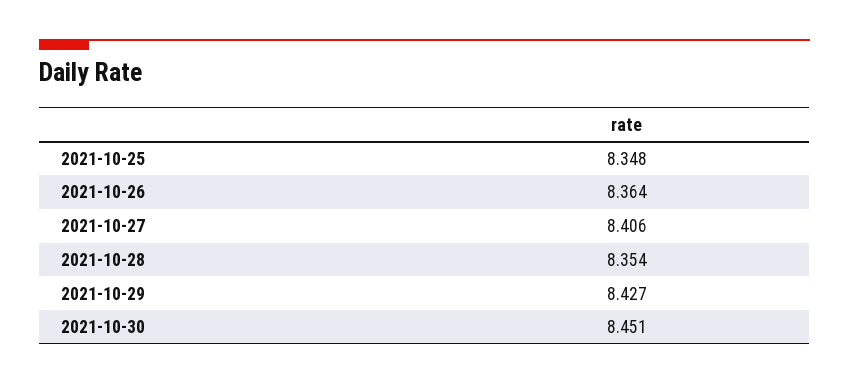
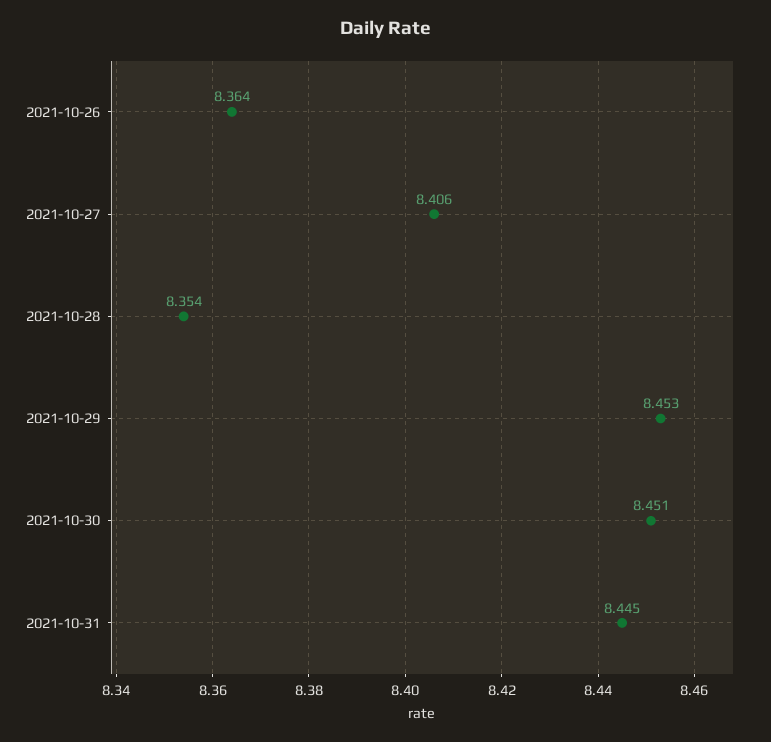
2021-10-25: 8.348 -> none
2021-10-29: 8.427 -> 8.453
2021-10-31: none -> 8.445

